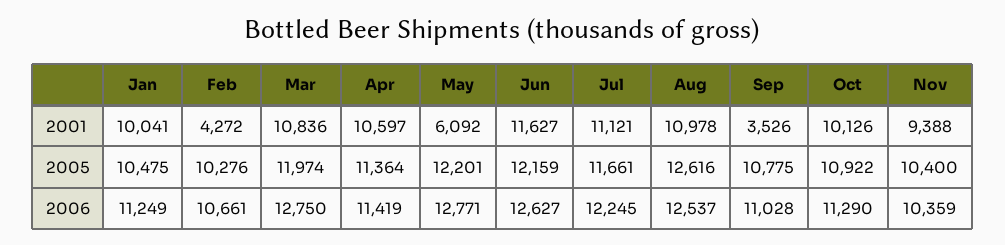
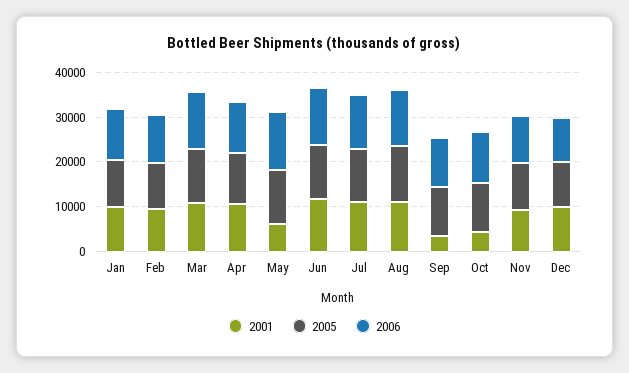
2001, Feb: 4272 -> 10000
2001, Oct: 10126 -> 4000
2001, Dec: none -> 10000
2005, Dec: none -> 10000
2006, Dec: none -> 10000

